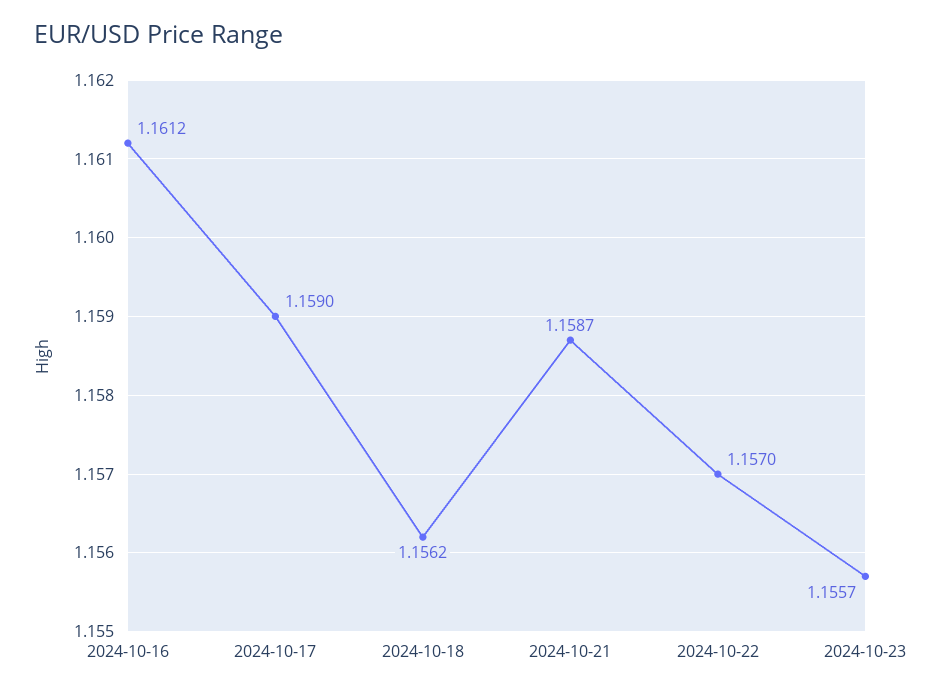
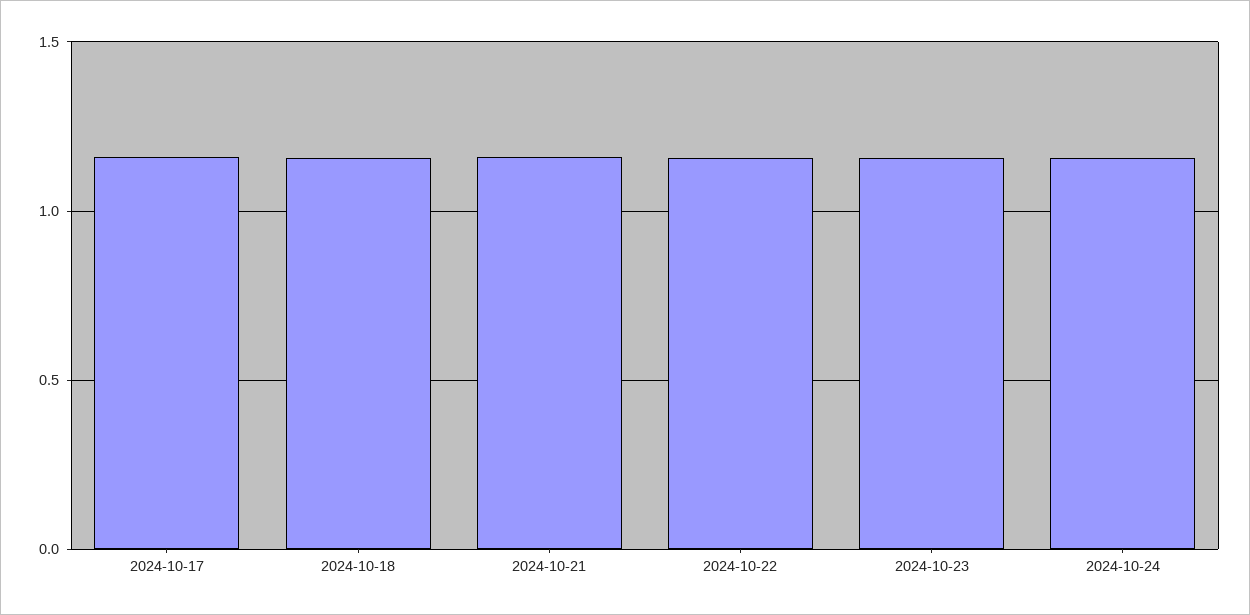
2024-10-16: 1.1612 -> none
2024-10-24: none -> 1.15

